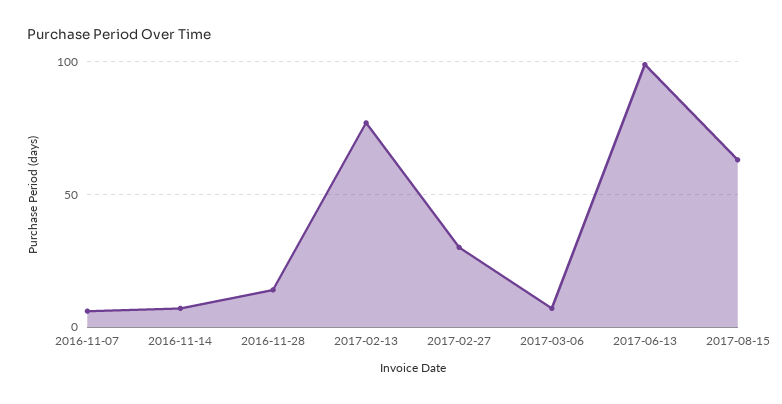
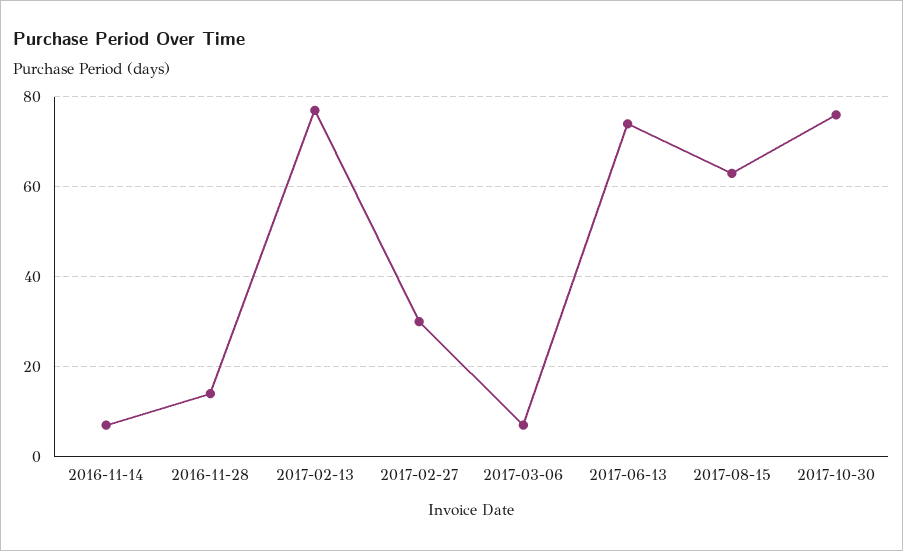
2016-11-07: 5 -> none
2017-06-13: 100 -> 75
2017-10-30: none -> 75

